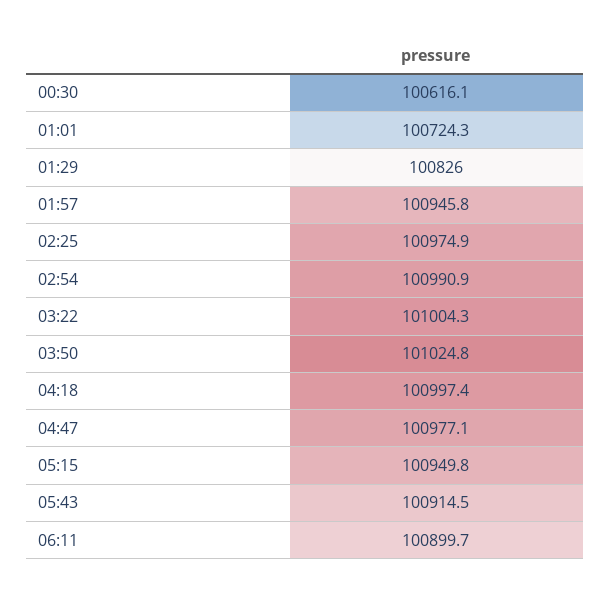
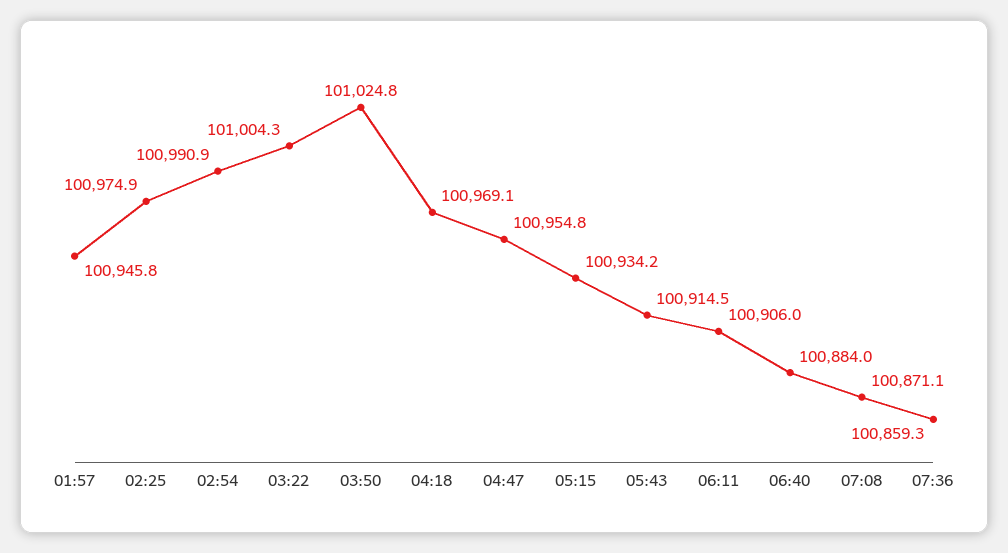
00:30: 100616.1 -> none
01:01: 100724.3 -> none
01:29: 100826 -> none
04:18: 100997.4 -> 100969.1
04:47: 100977.1 -> 100954.8
05:15: 100949.8 -> 100934.2
06:11: 100899.7 -> 100906
06:40: none -> 100884
07:08: none -> 100871.1
07:36: none -> 100859.3

